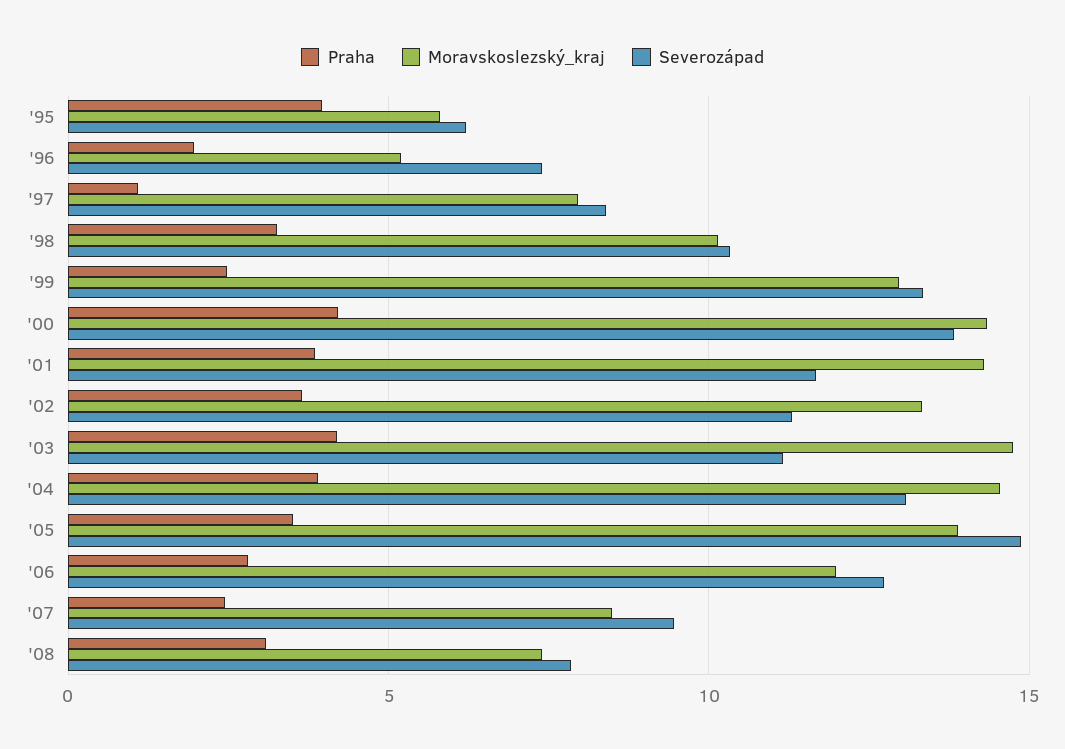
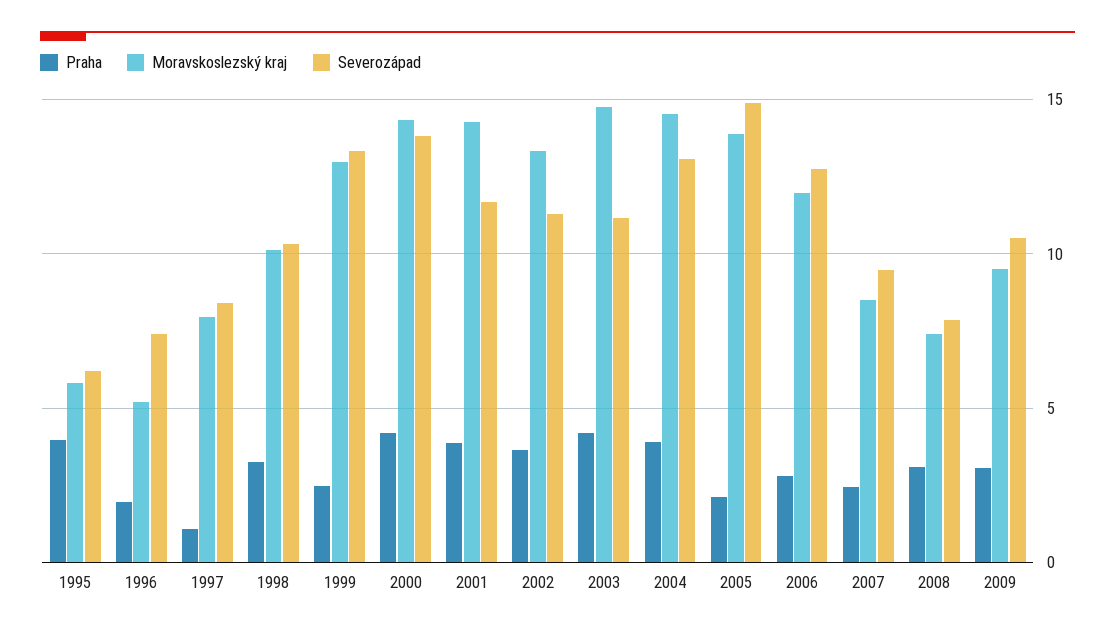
Praha, '05: 3.5 -> 2
Praha, 2009: none -> 3
Moravskoslezský_kraj, 2009: none -> 9.5
Severozápad, 2009: none -> 10.5

